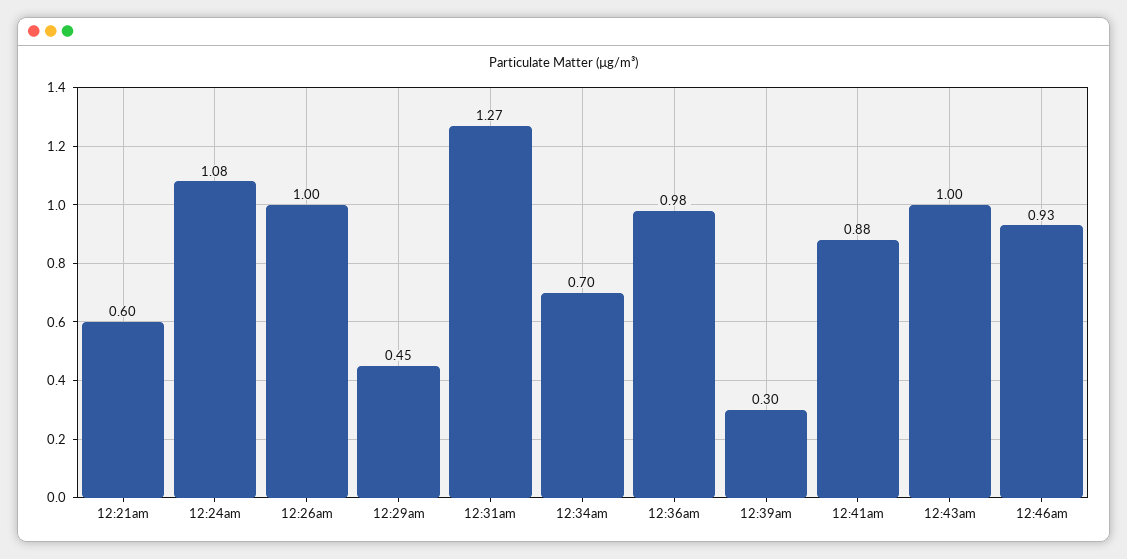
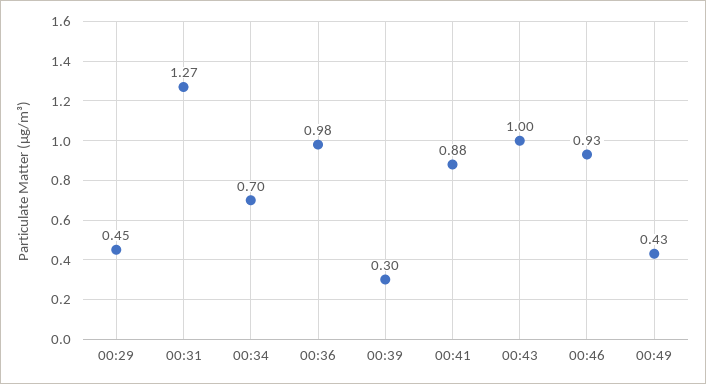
12:21am: 0.6 -> none
12:24am: 1.08 -> none
12:26am: 1 -> none
00:49: none -> 0.43

